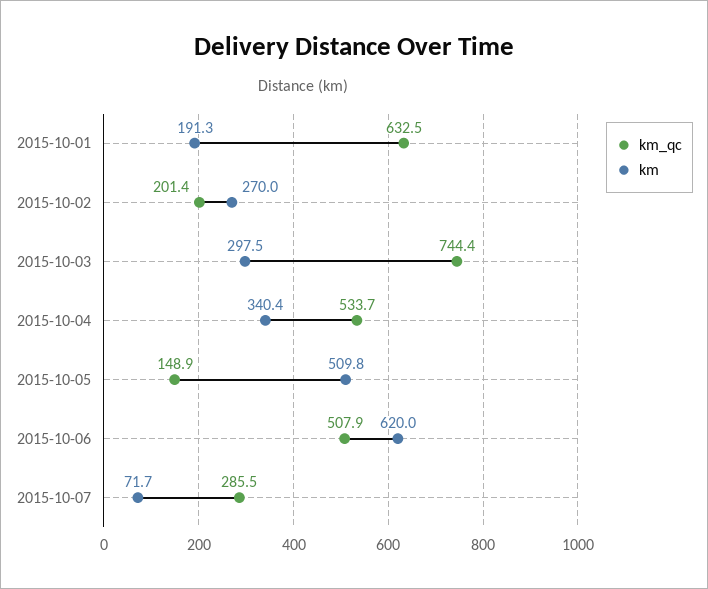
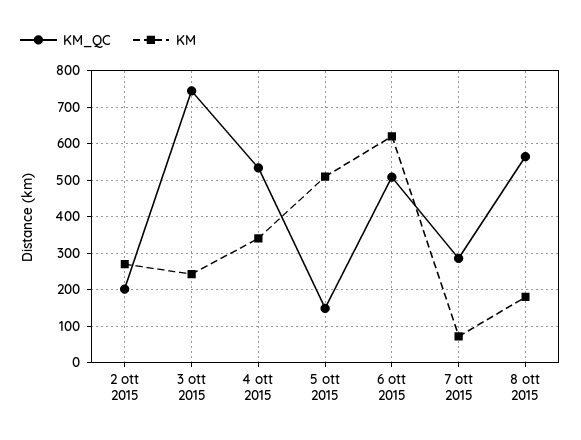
km_qc, 2015-10-01: 632.5 -> none
km, 2015-10-01: 191.3 -> none
km, 2015-10-03: 297.5 -> 240
km_qc, 8 ott 2015: none -> 560
km, 8 ott 2015: none -> 180

